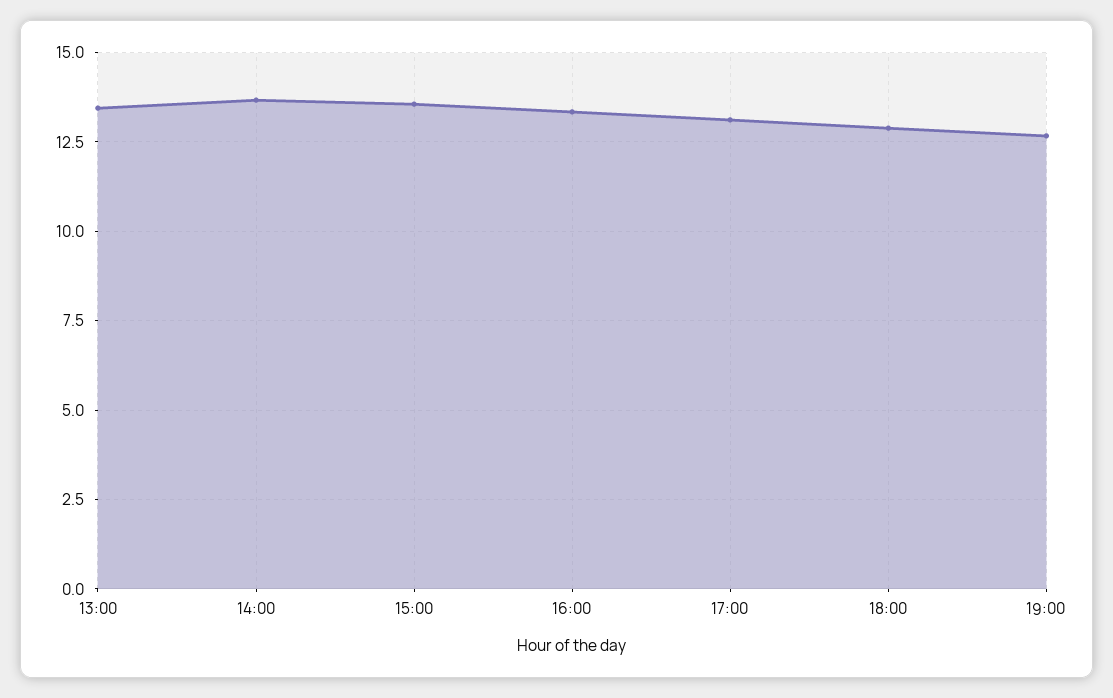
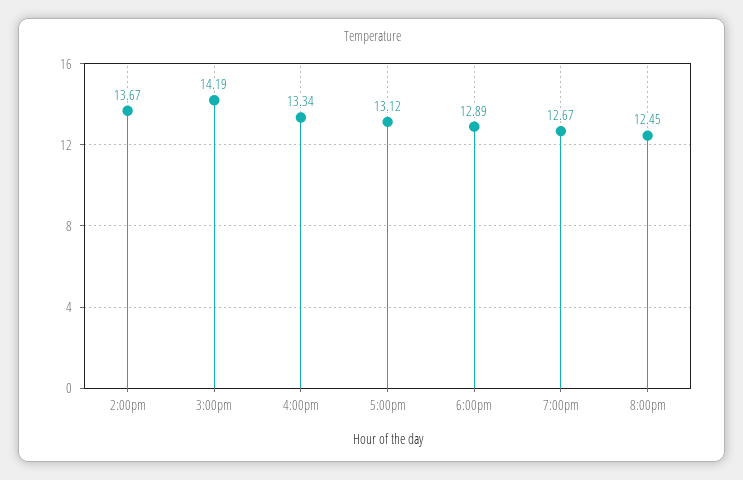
13:00: 13.5 -> none
15:00: 13.5 -> 14.19
8:00pm: none -> 12.45

